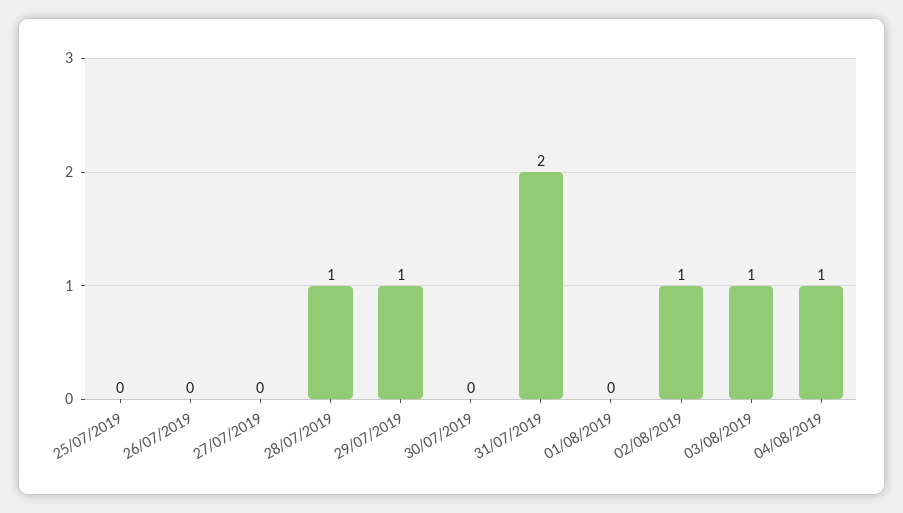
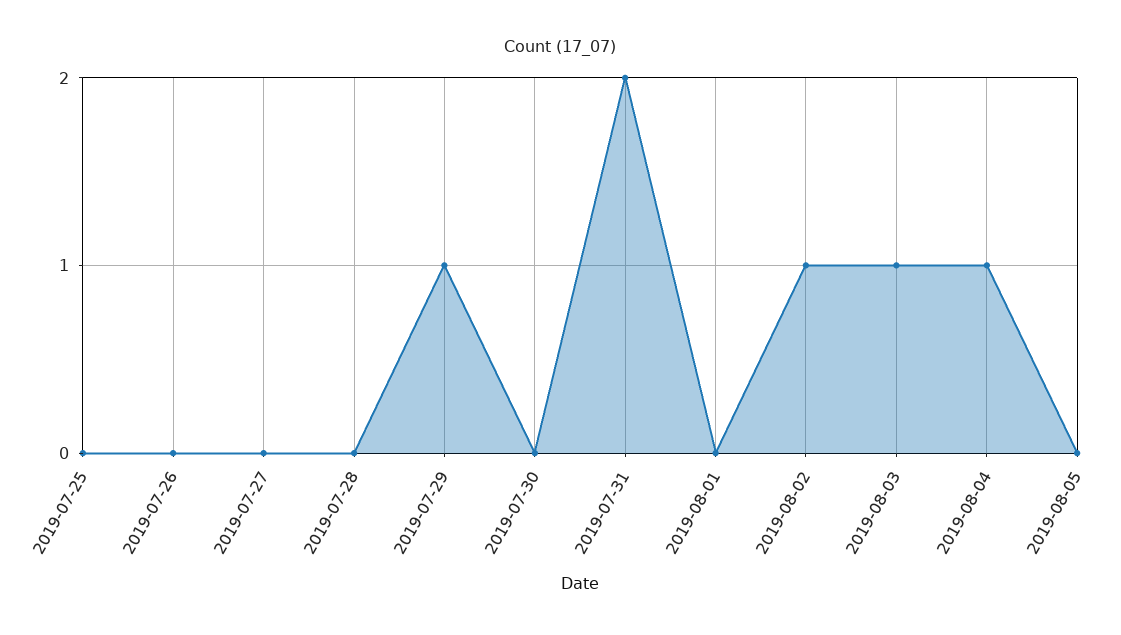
28/07/2019: 1 -> 0
2019-08-05: none -> 0

